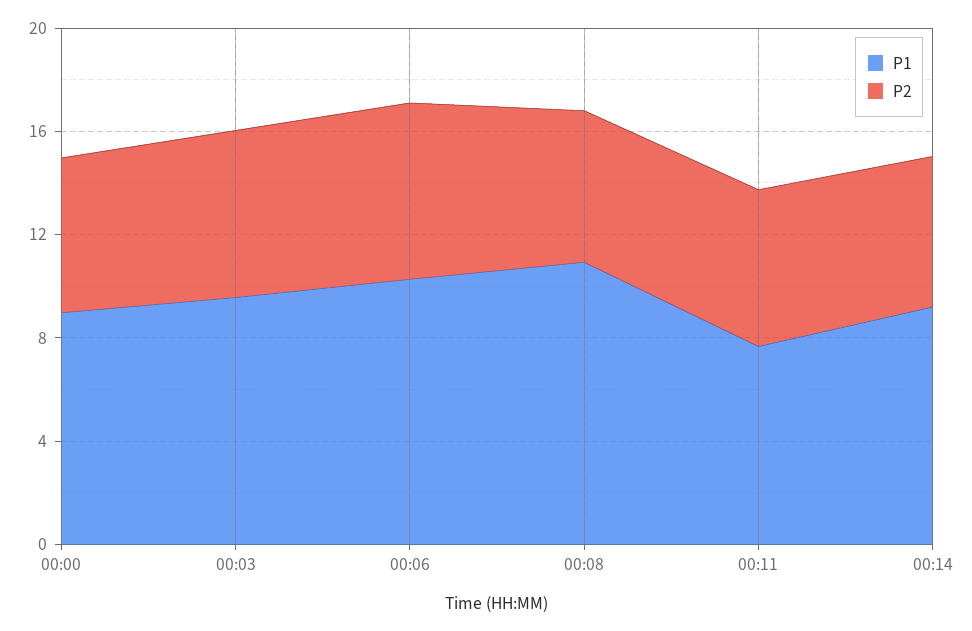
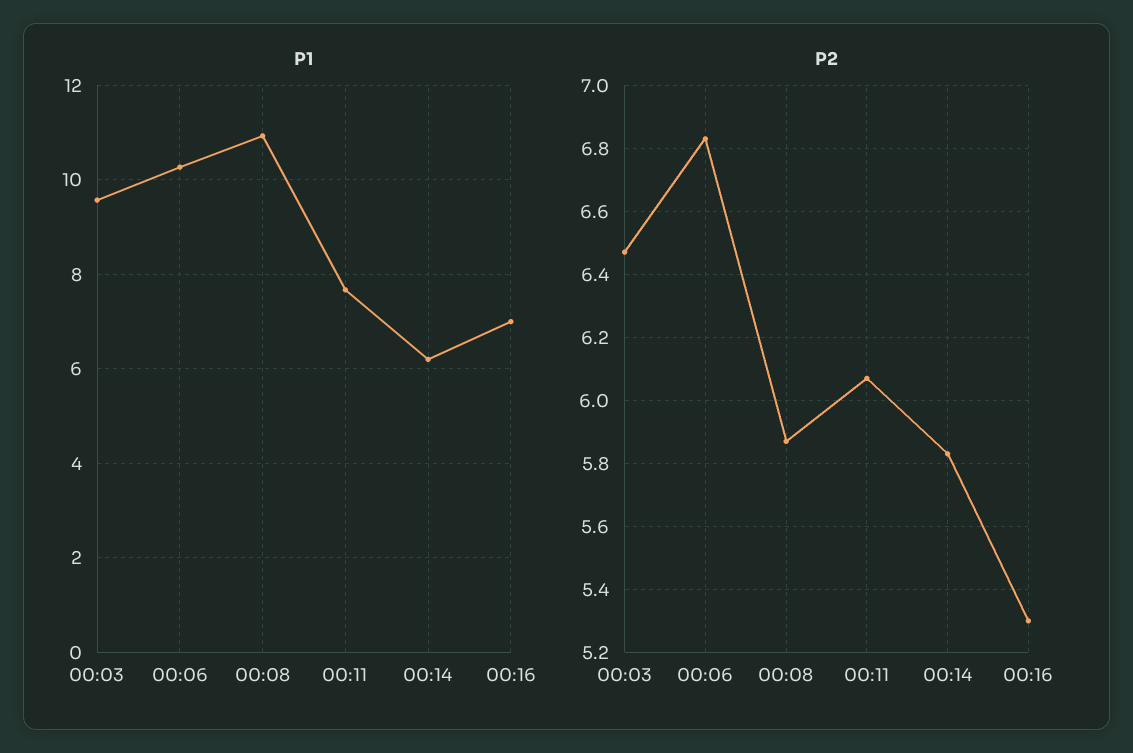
P1, 00:00: 9 -> none
P2, 00:00: 6 -> none
P1, 00:14: 9 -> 6.2
P1, 00:16: none -> 7
P2, 00:16: none -> 5.3

